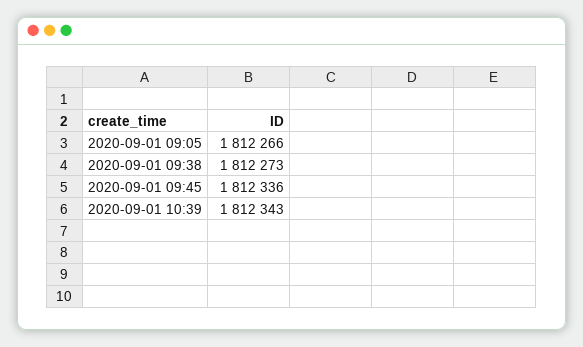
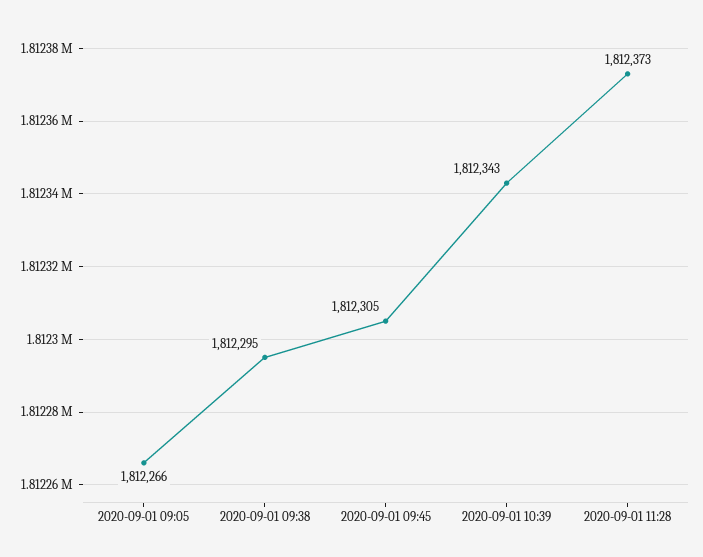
2020-09-01 09:38: 1812273 -> 1812295
2020-09-01 09:45: 1812336 -> 1812305
2020-09-01 11:28: none -> 1812373

